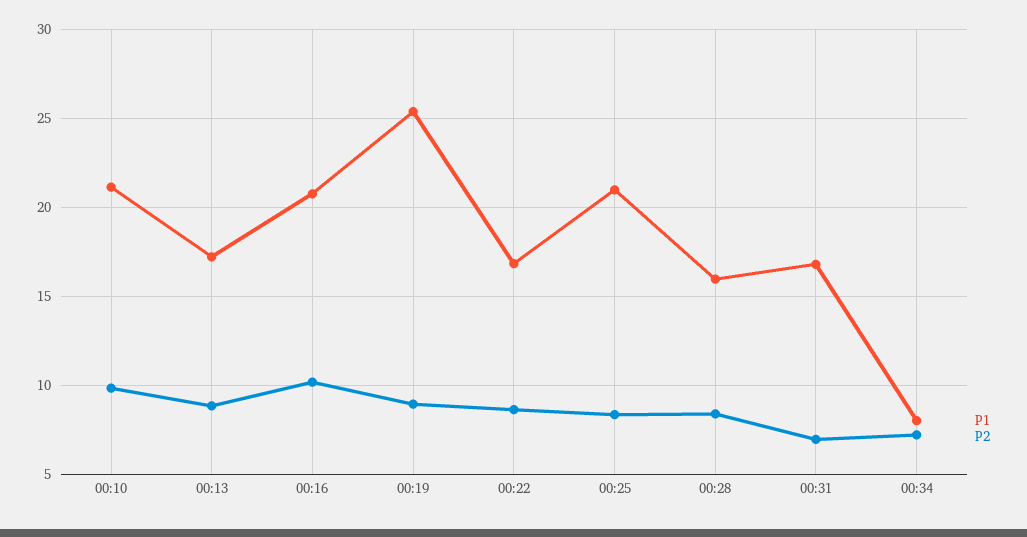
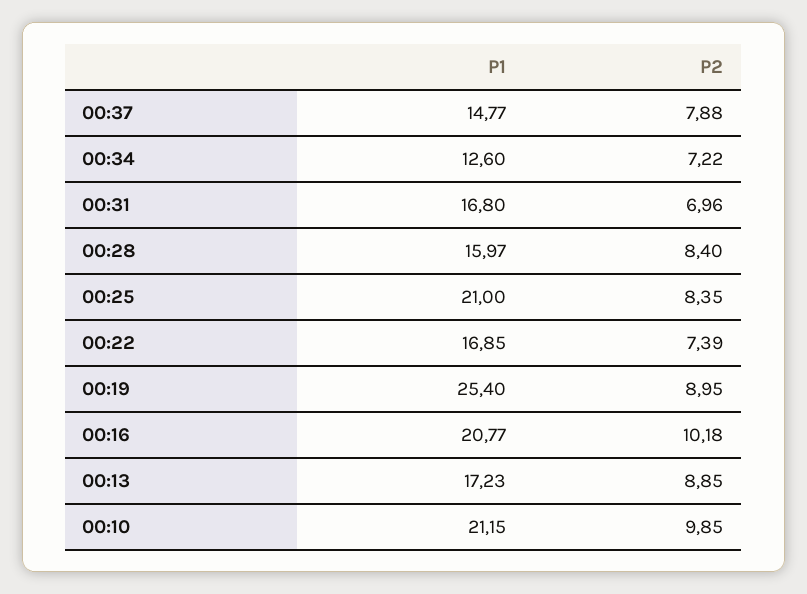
P2, 00:22: 8.5 -> 7.39
P1, 00:34: 8 -> 12.6
P1, 00:37: none -> 14.77
P2, 00:37: none -> 7.88

